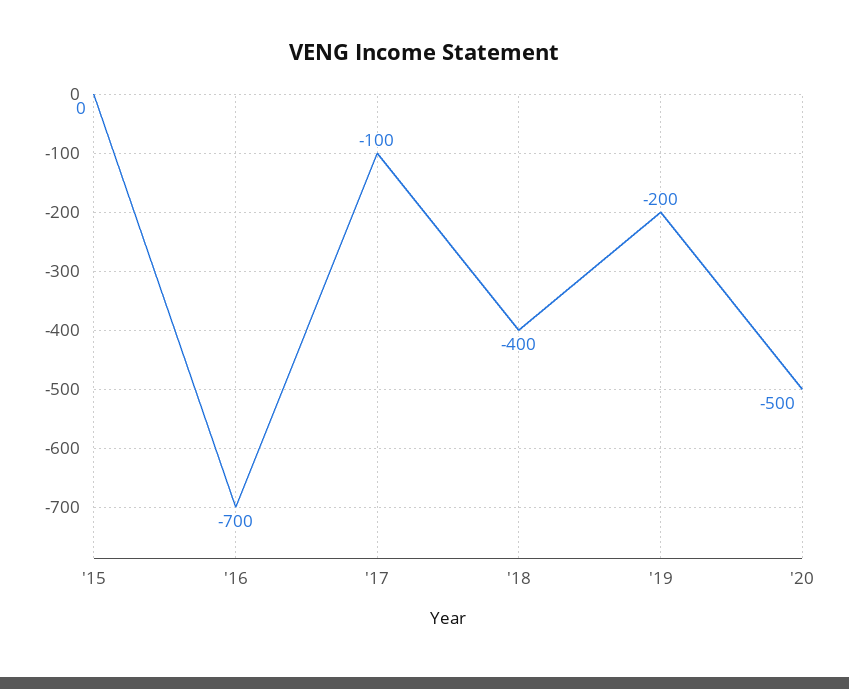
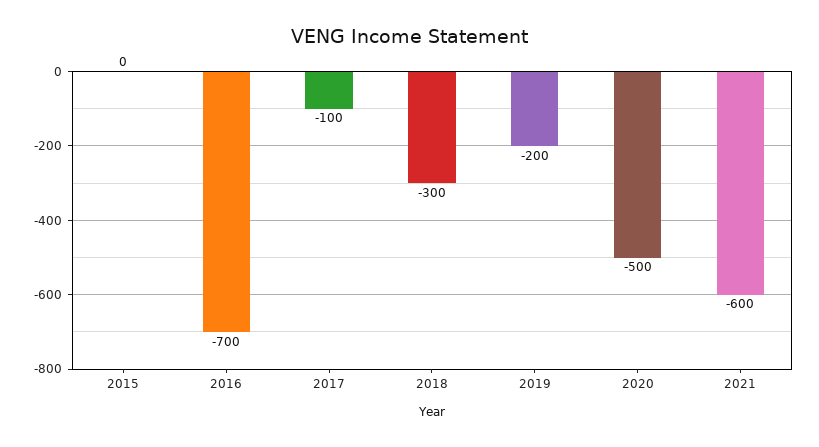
'18: -400 -> -300
2021: none -> -600

